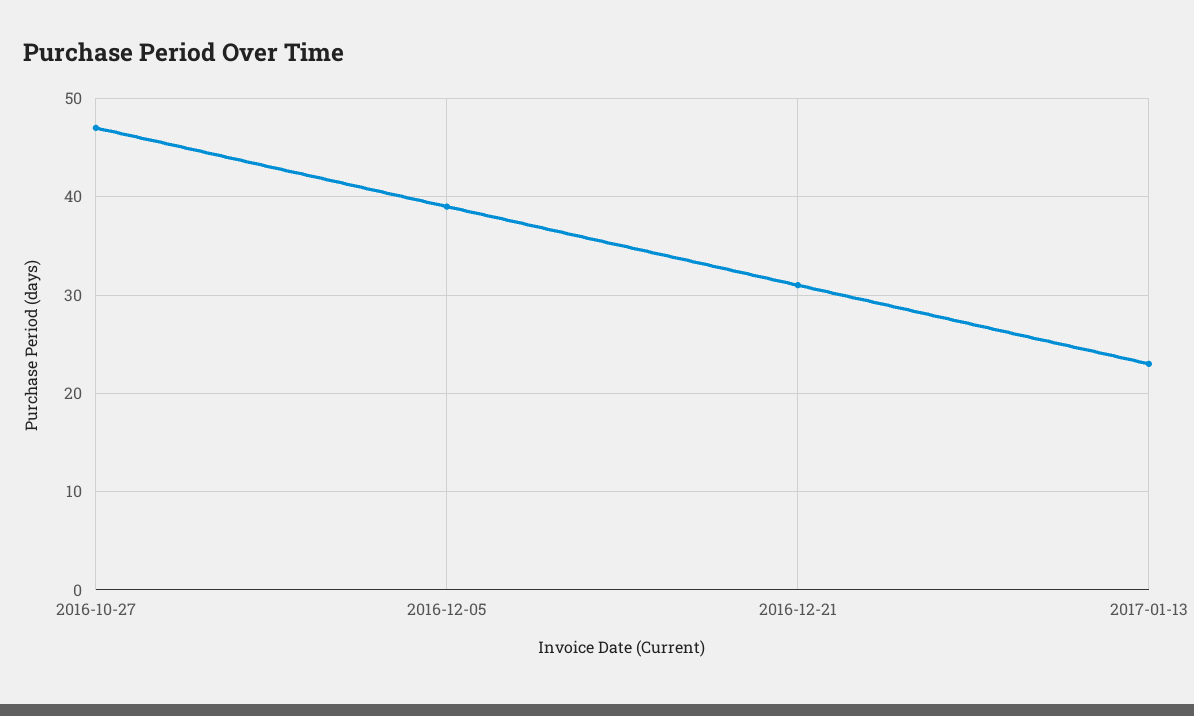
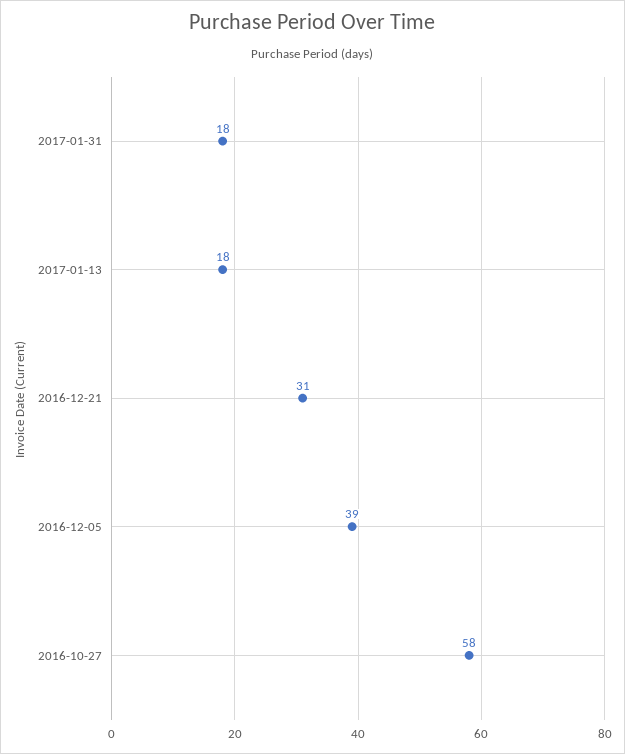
2016-10-27: 47 -> 58
2017-01-13: 23 -> 18
2017-01-31: none -> 18

